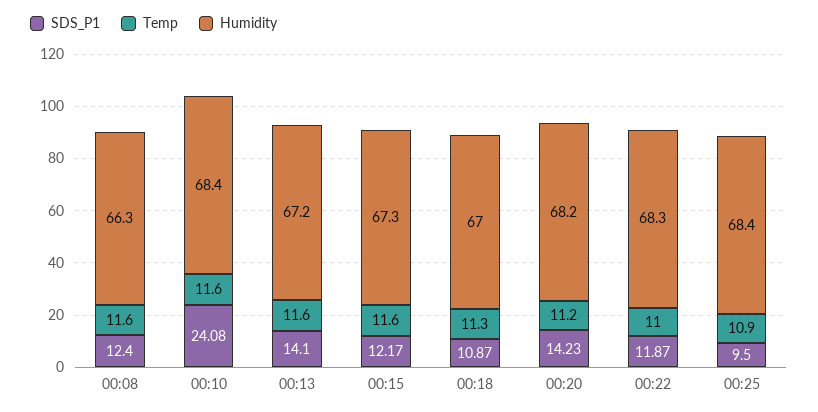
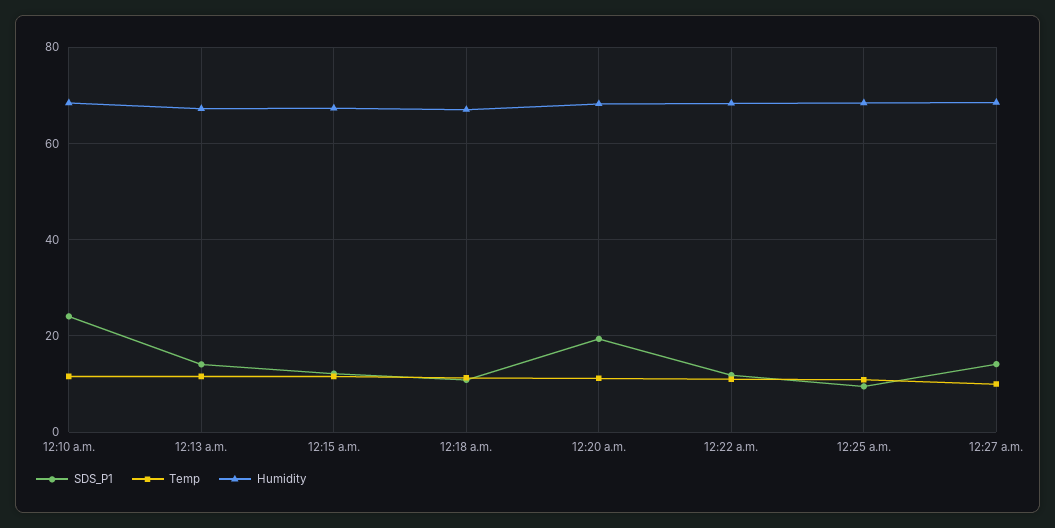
SDS_P1, 00:08: 12.4 -> none
Temp, 00:08: 11.6 -> none
Humidity, 00:08: 66.3 -> none
SDS_P1, 00:20: 14.23 -> 20
SDS_P1, 12:27 a.m.: none -> 14
Temp, 12:27 a.m.: none -> 10
Humidity, 12:27 a.m.: none -> 68

